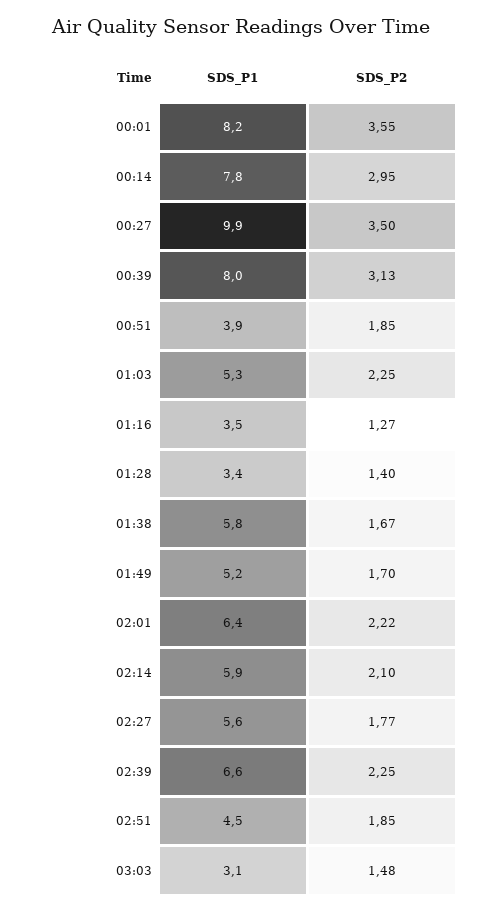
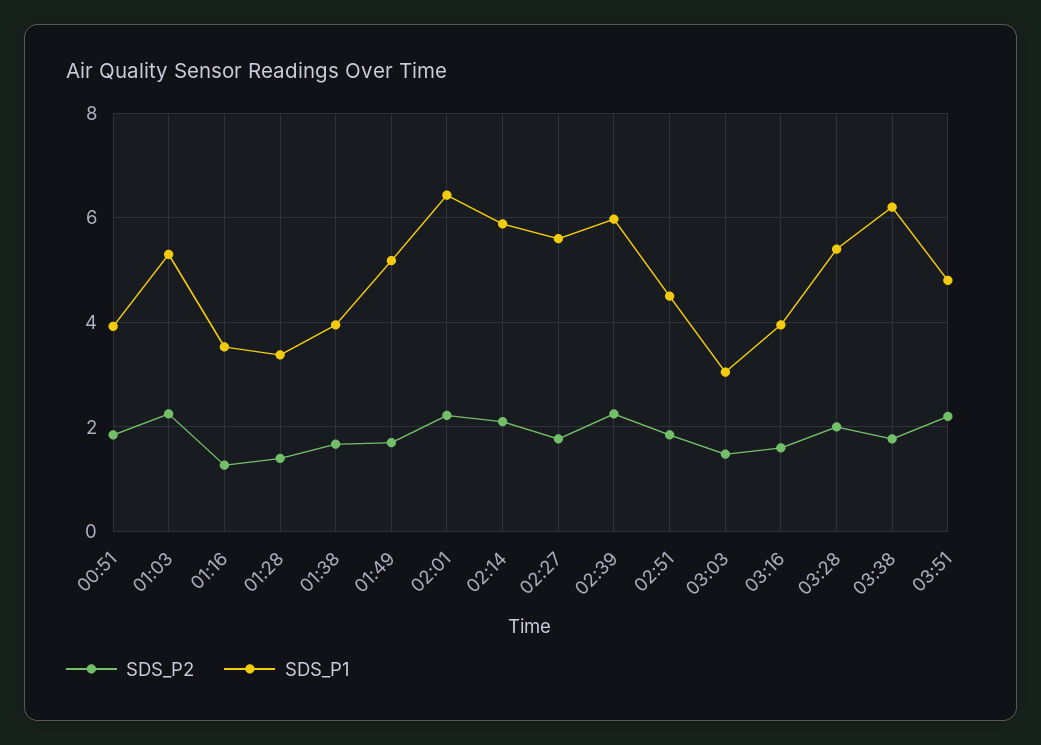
SDS_P1, 00:01: 8.2 -> none
SDS_P2, 00:01: 3.55 -> none
SDS_P1, 00:14: 7.8 -> none
SDS_P2, 00:14: 2.95 -> none
SDS_P1, 00:27: 9.9 -> none
SDS_P2, 00:27: 3.5 -> none
SDS_P1, 00:39: 8 -> none
SDS_P2, 00:39: 3.13 -> none
SDS_P1, 01:38: 5.8 -> 4
SDS_P1, 02:39: 6.6 -> 6
SDS_P2, 03:16: none -> 1.6
SDS_P1, 03:16: none -> 4
SDS_P2, 03:28: none -> 2
SDS_P1, 03:28: none -> 5.4
SDS_P2, 03:38: none -> 1.8
SDS_P1, 03:38: none -> 6.2
SDS_P2, 03:51: none -> 2.2
SDS_P1, 03:51: none -> 4.8

